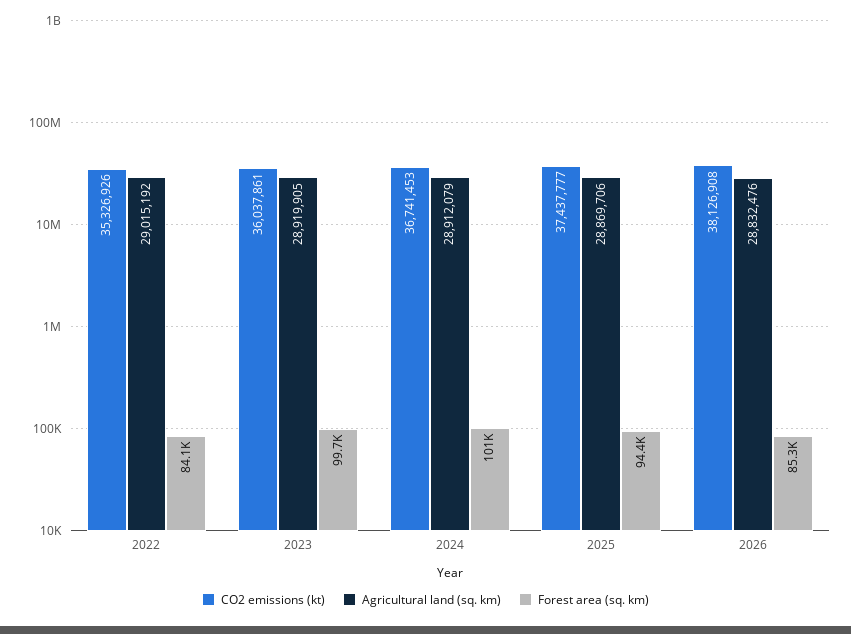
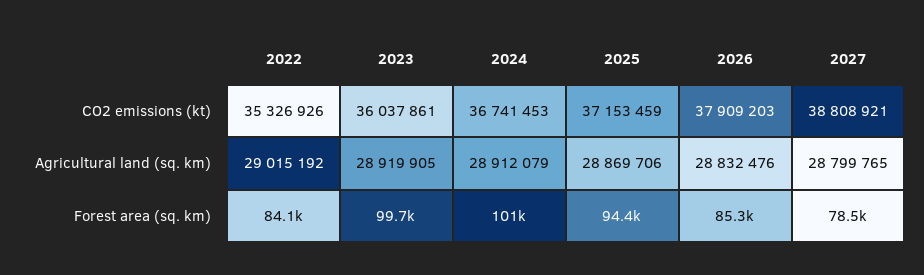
CO2 emissions (kt), 2025: 37437777 -> 37153459
CO2 emissions (kt), 2026: 38126908 -> 37909203
CO2 emissions (kt), 2027: none -> 38808921
Agricultural land (sq. km), 2027: none -> 28799765
Forest area (sq. km), 2027: none -> 78500

